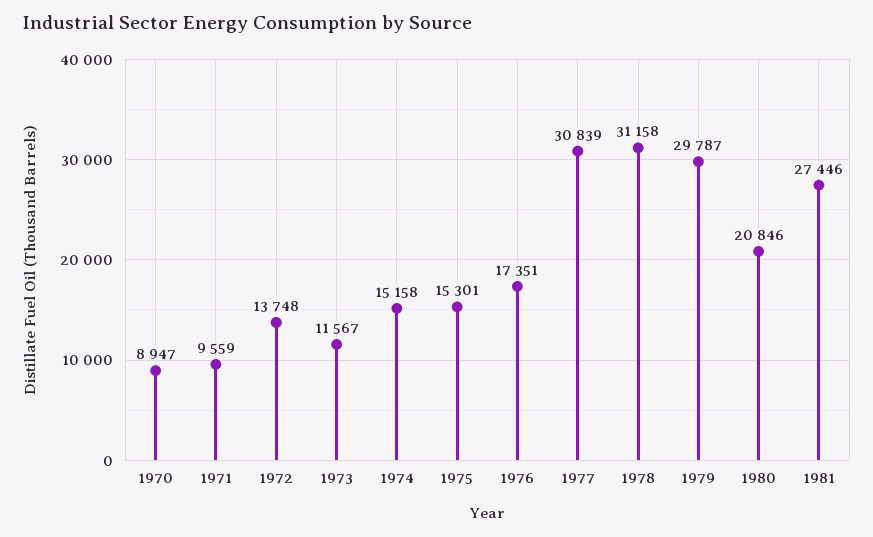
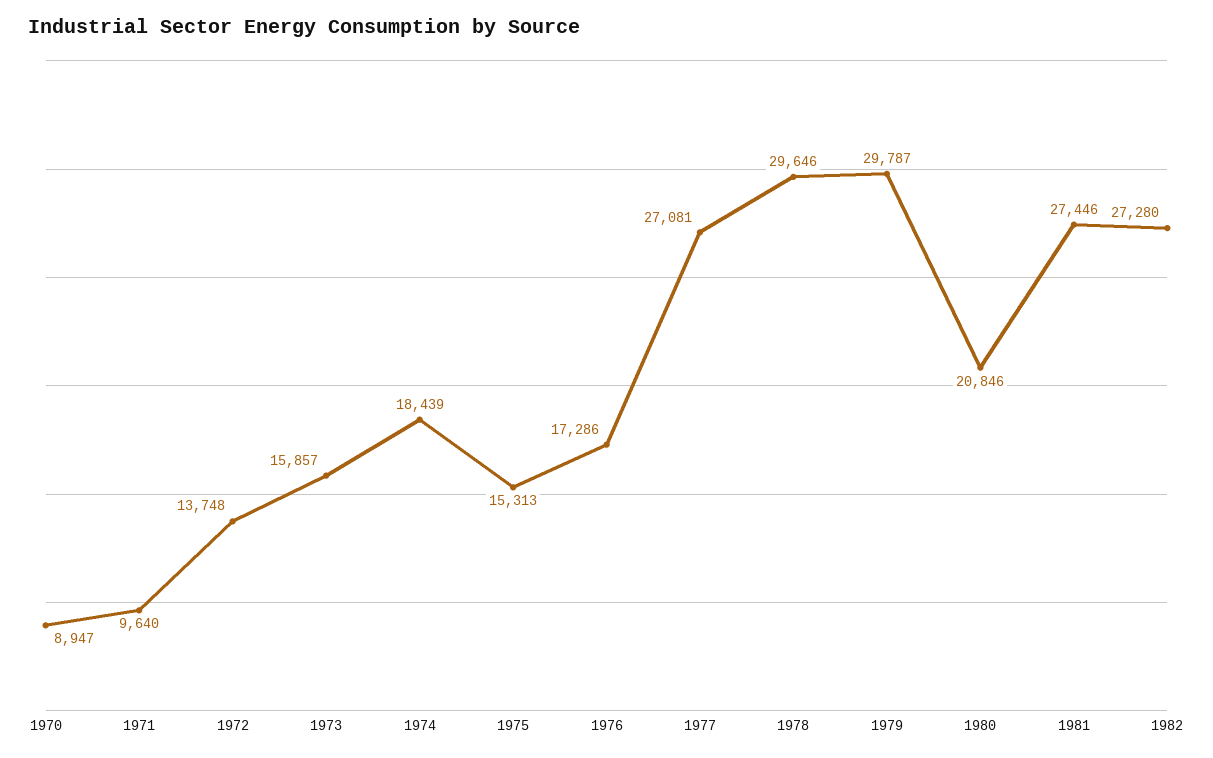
1971: 9559 -> 9640
1973: 11567 -> 15857
1974: 15158 -> 18439
1975: 15301 -> 15313
1976: 17351 -> 17286
1977: 30839 -> 27081
1978: 31158 -> 29646
1982: none -> 27280

